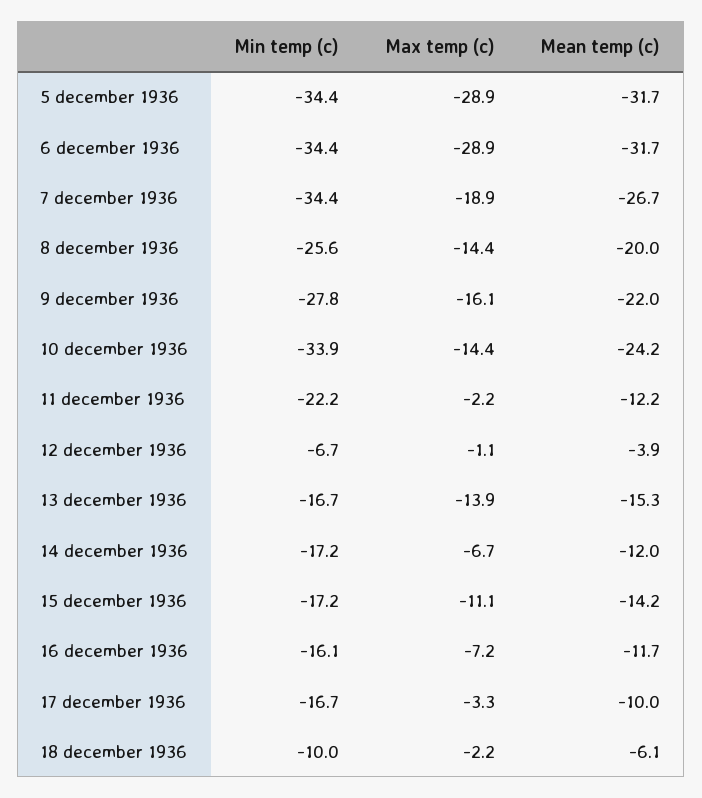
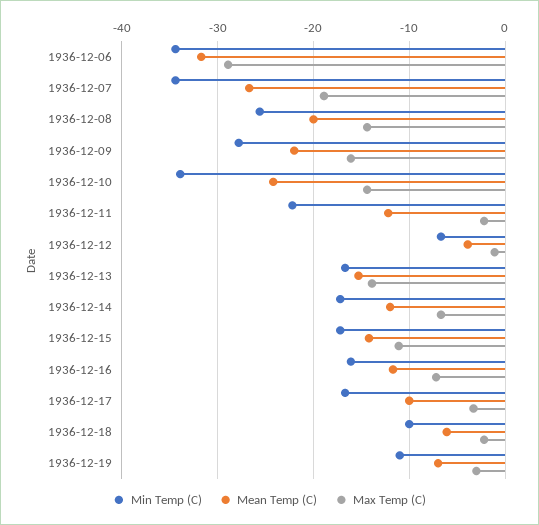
Min temp (c), 5 december 1936: -34.4 -> none
Max temp (c), 5 december 1936: -28.9 -> none
Mean temp (c), 5 december 1936: -31.7 -> none
Min temp (c), 1936-12-19: none -> -11
Mean temp (c), 1936-12-19: none -> -7
Max temp (c), 1936-12-19: none -> -3

